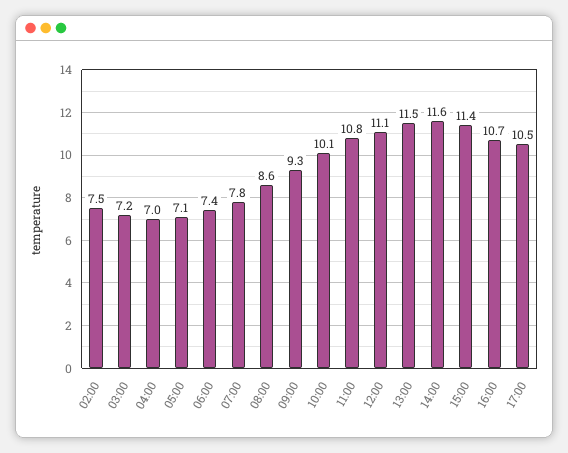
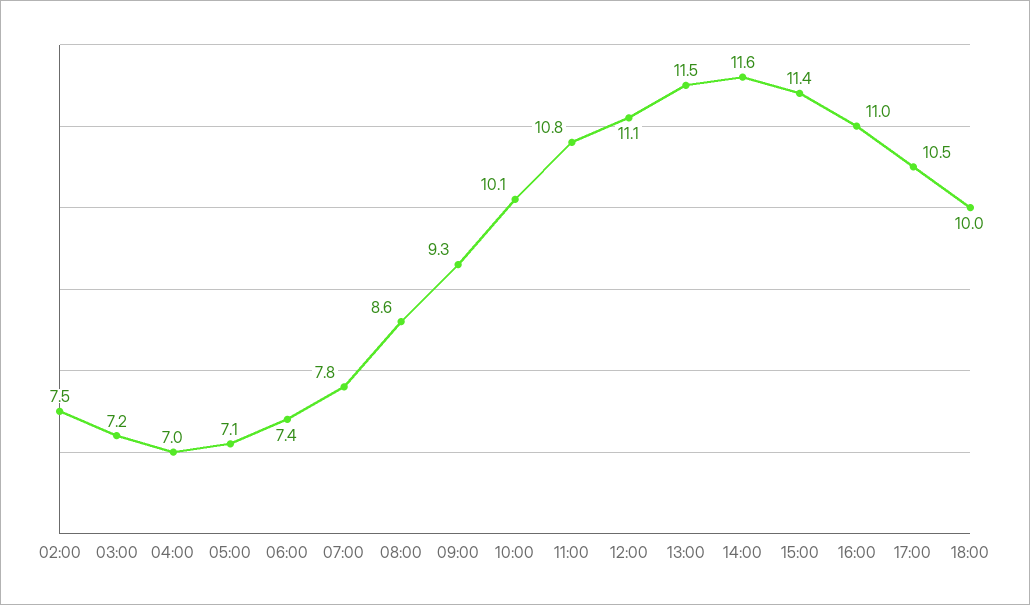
16:00: 10.7 -> 11
18:00: none -> 10

